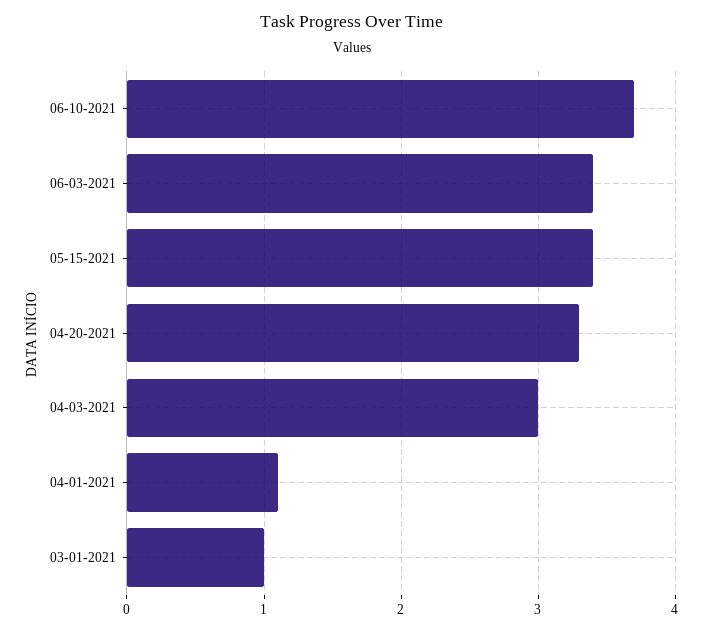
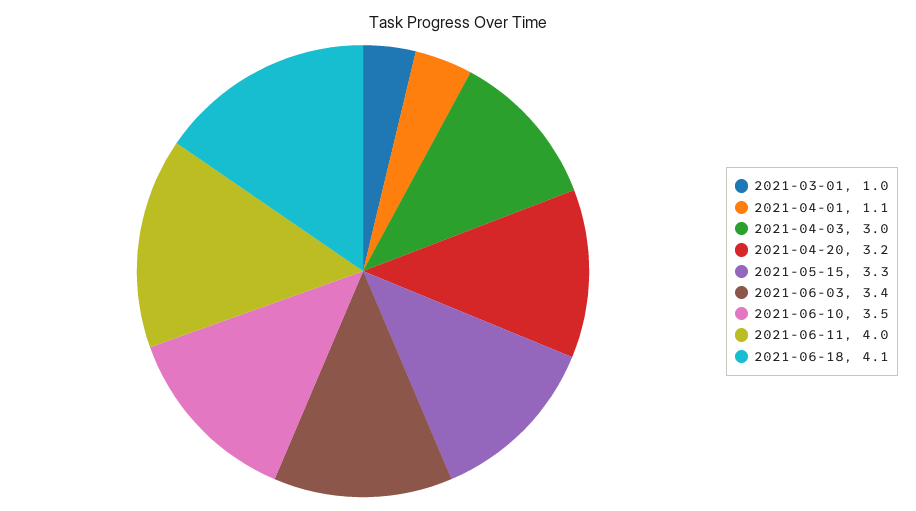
06-10-2021: 3.7 -> 3.5
05-15-2021: 3.4 -> 3.3
04-20-2021: 3.3 -> 3.2
2021-06-11: none -> 4
2021-06-18: none -> 4.1

